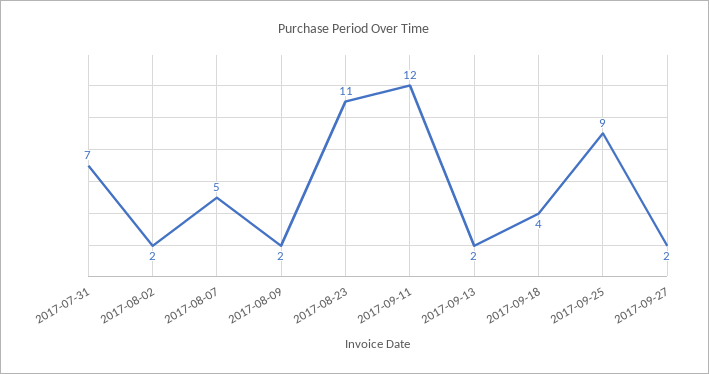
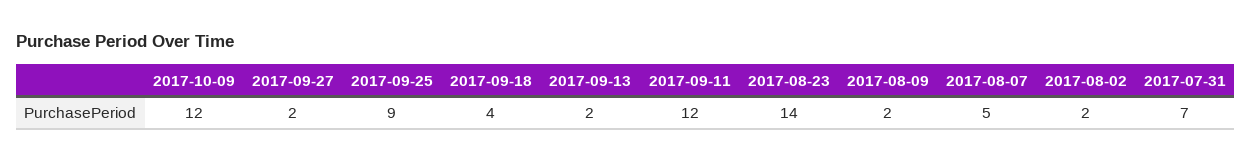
2017-08-23: 11 -> 14
2017-10-09: none -> 12

